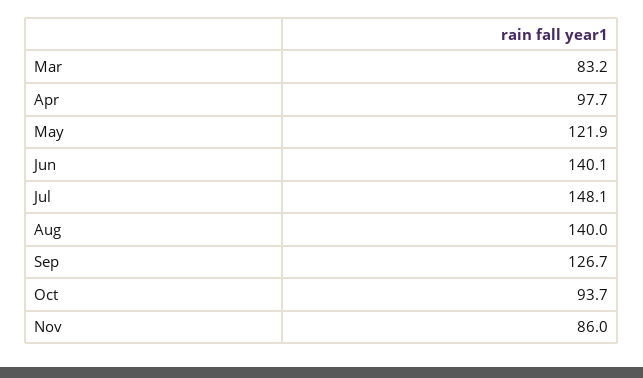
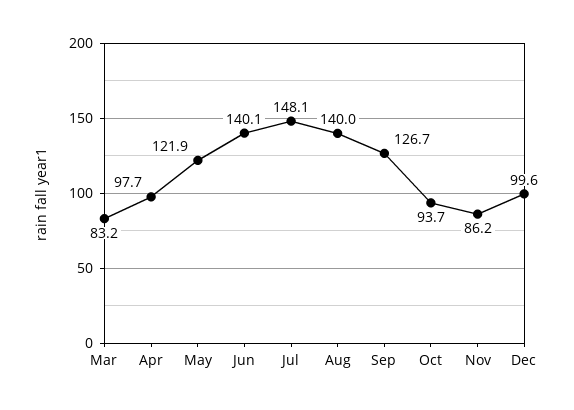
Nov: 86 -> 86.2
Dec: none -> 99.6

